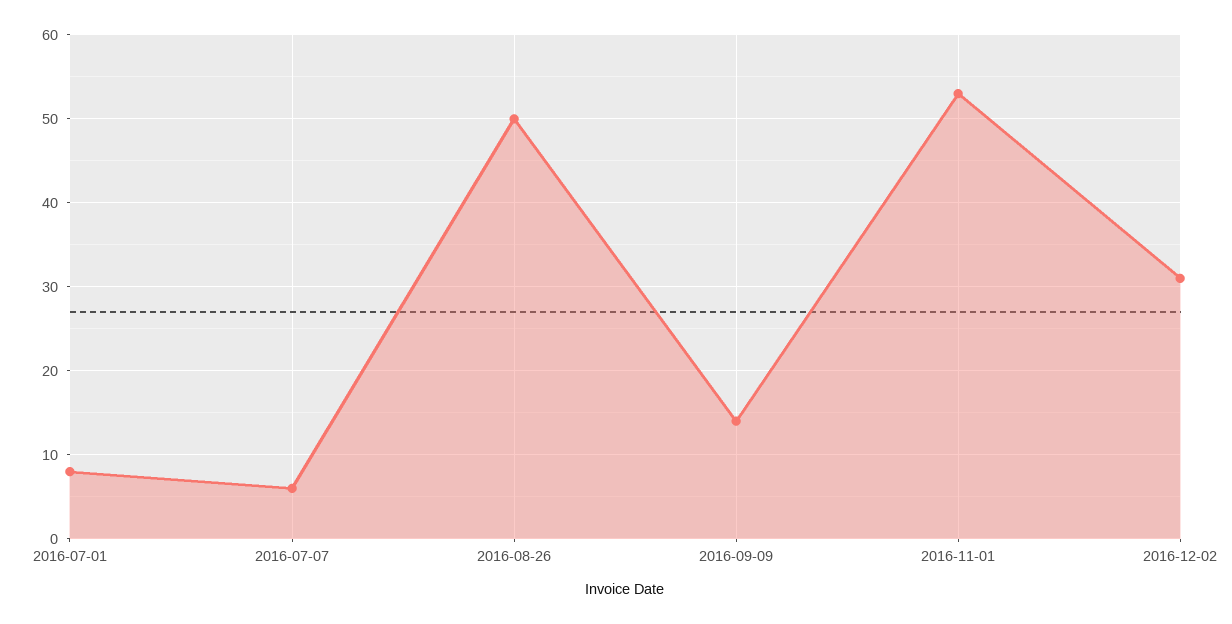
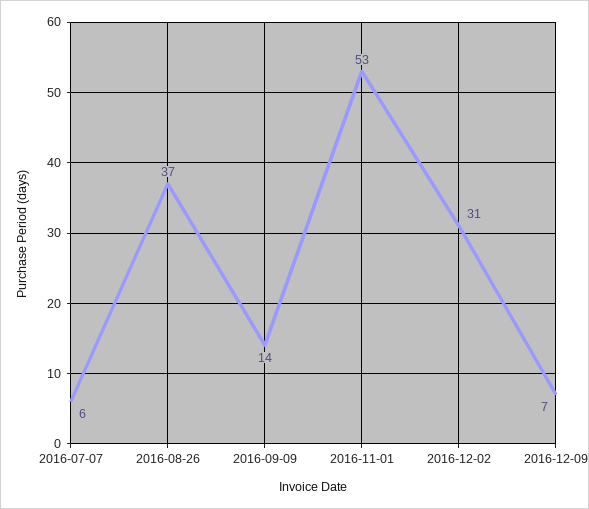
2016-07-01: 8 -> none
2016-08-26: 50 -> 37
2016-12-09: none -> 7

